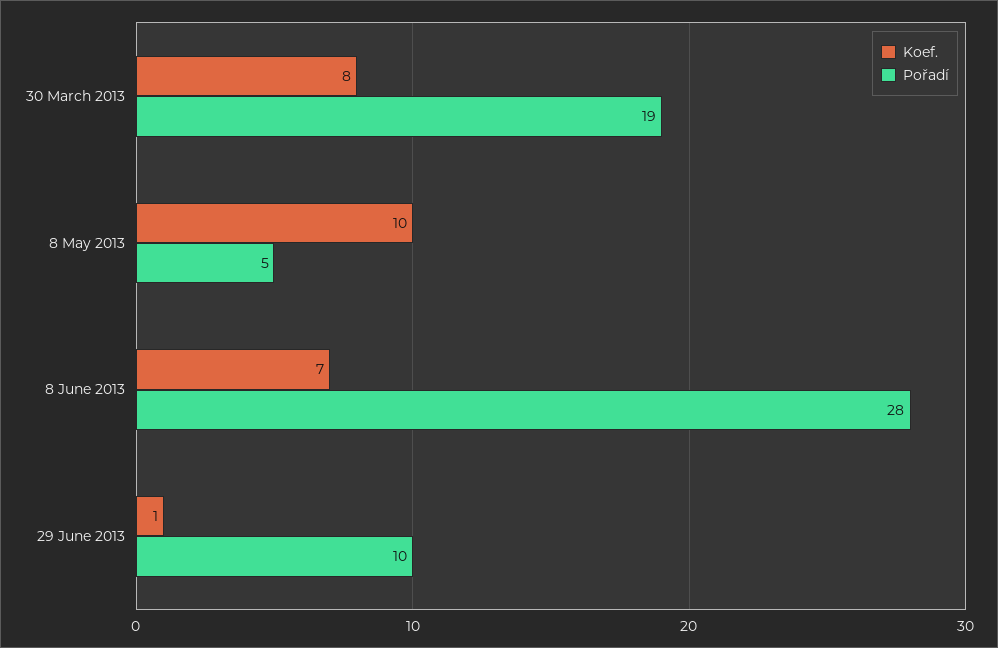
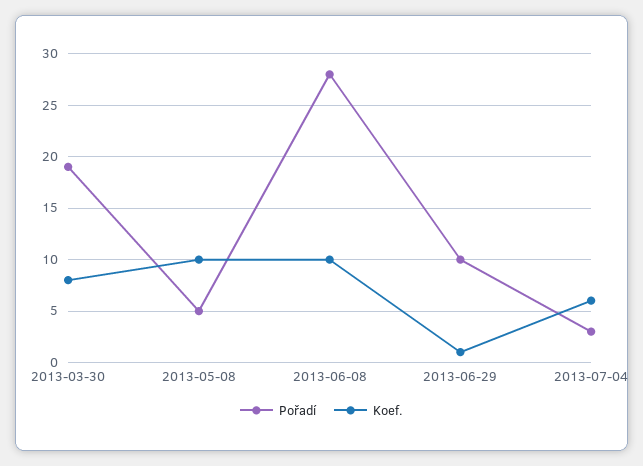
Koef., 8 June 2013: 7 -> 10
Pořadí, 2013-07-04: none -> 3
Koef., 2013-07-04: none -> 6

